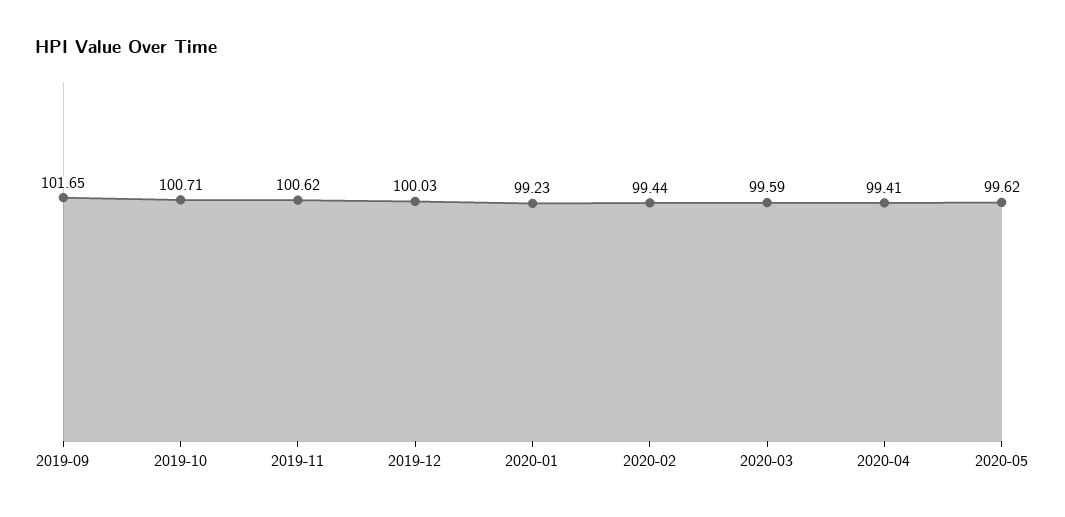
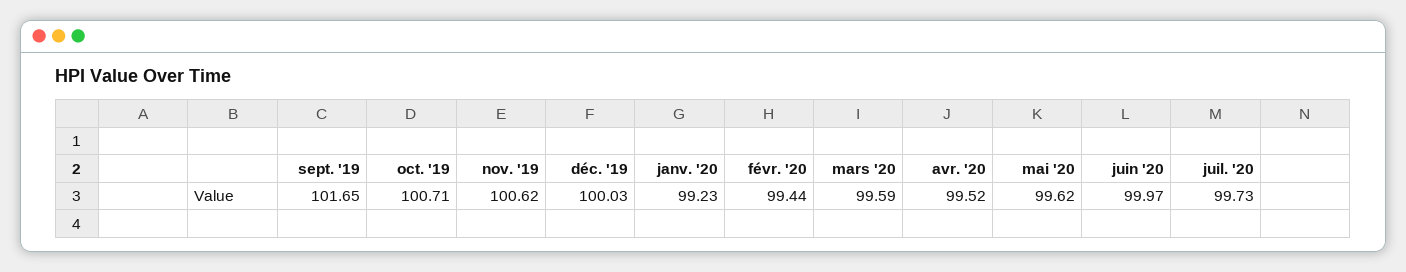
2020-04: 99.41 -> 99.52
juin '20: none -> 99.97
juil. '20: none -> 99.73

